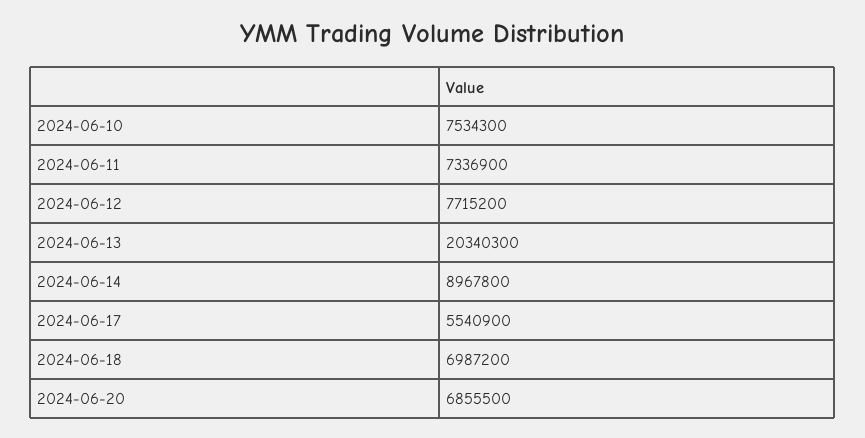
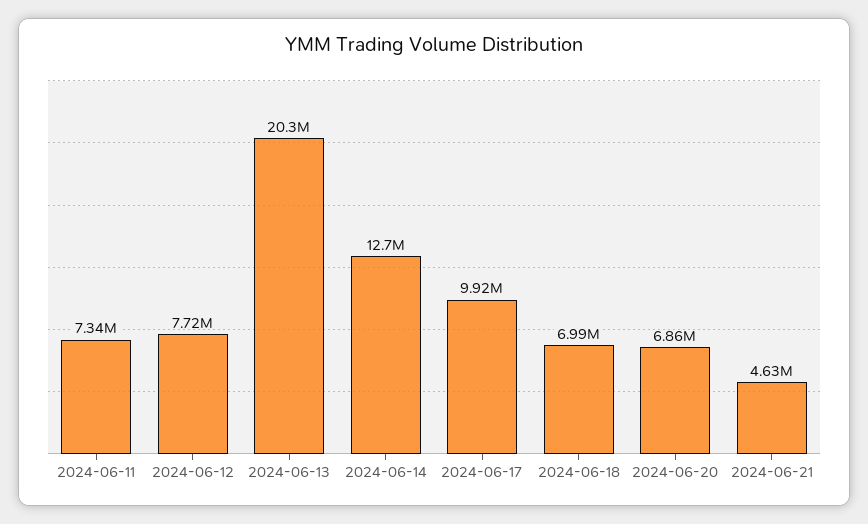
2024-06-10: 7534300 -> none
2024-06-14: 8967800 -> 12700000
2024-06-17: 5540900 -> 9920000
2024-06-21: none -> 4630000

